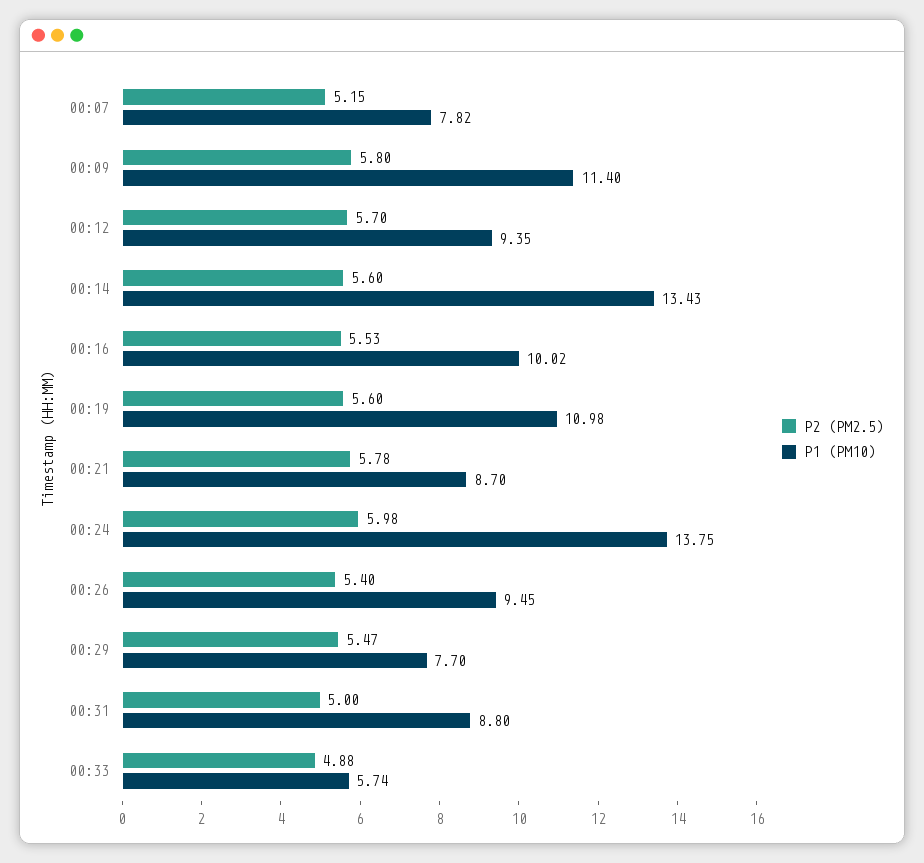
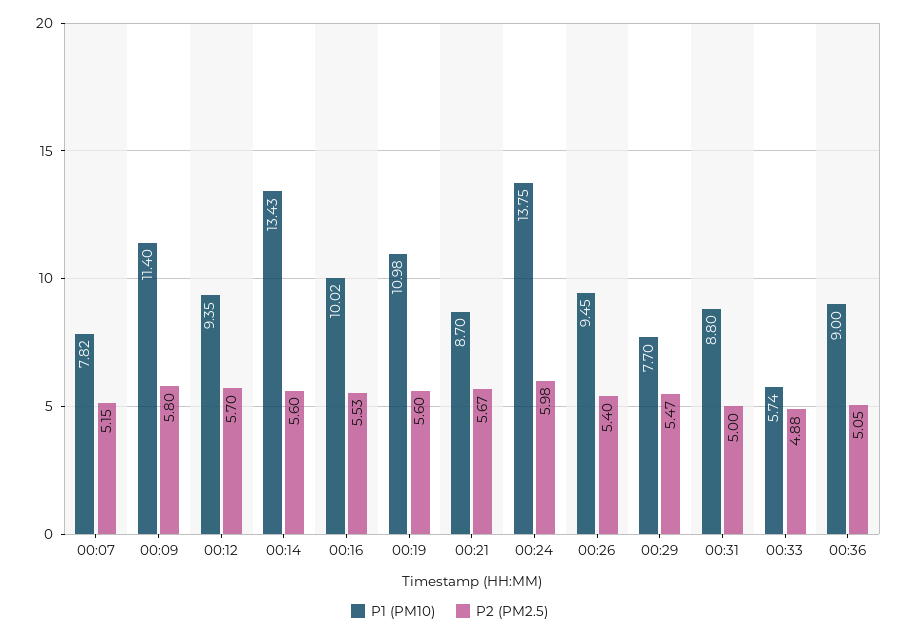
P2 (PM2.5), 00:21: 5.78 -> 5.67
P1 (PM10), 00:36: none -> 9
P2 (PM2.5), 00:36: none -> 5.05

